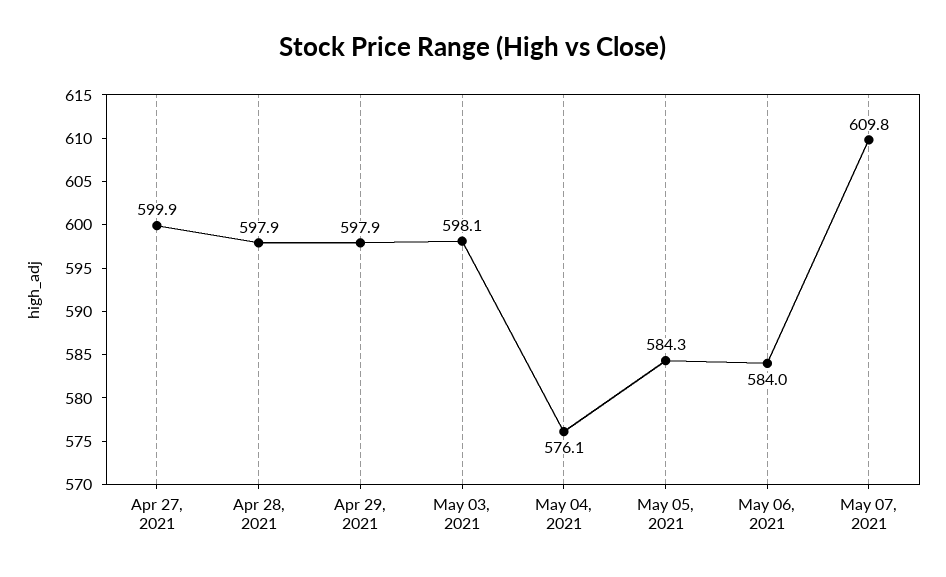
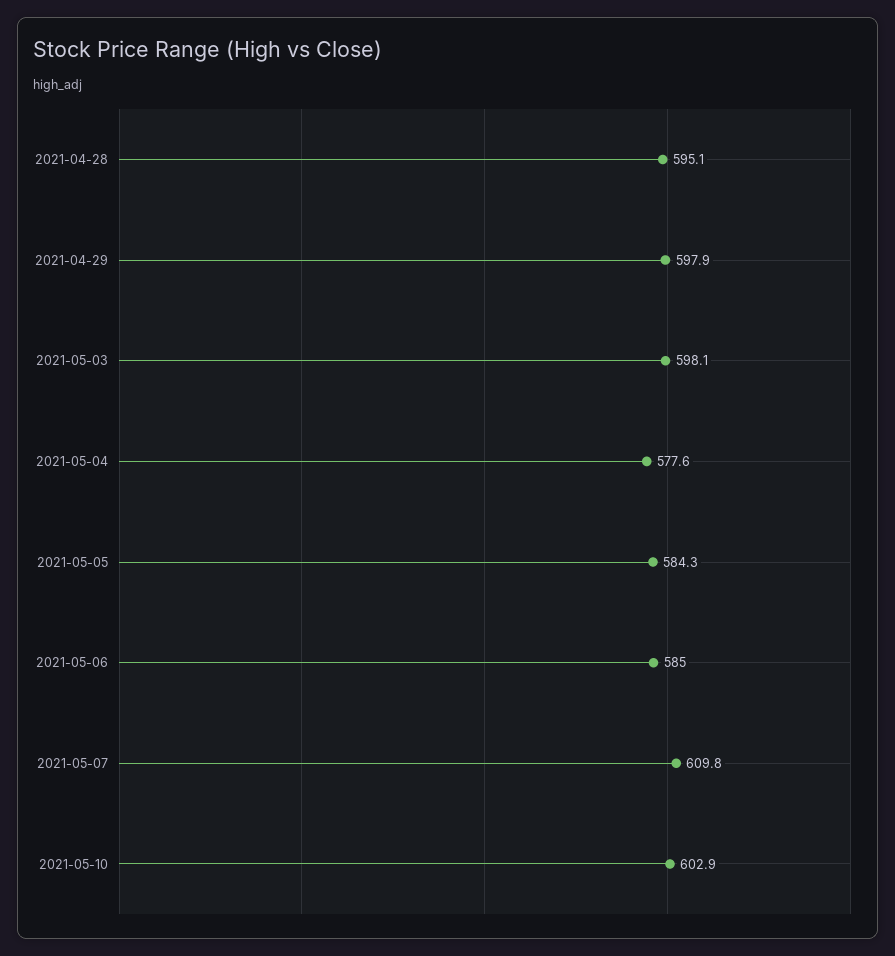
Apr 27, 2021: 599.9 -> none
Apr 28, 2021: 597.9 -> 595.1
May 04, 2021: 576.1 -> 577.6
May 06, 2021: 584 -> 585
2021-05-10: none -> 602.9

